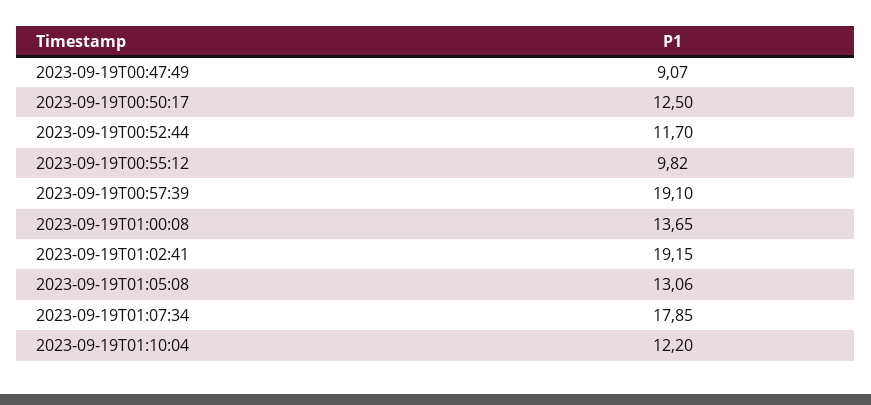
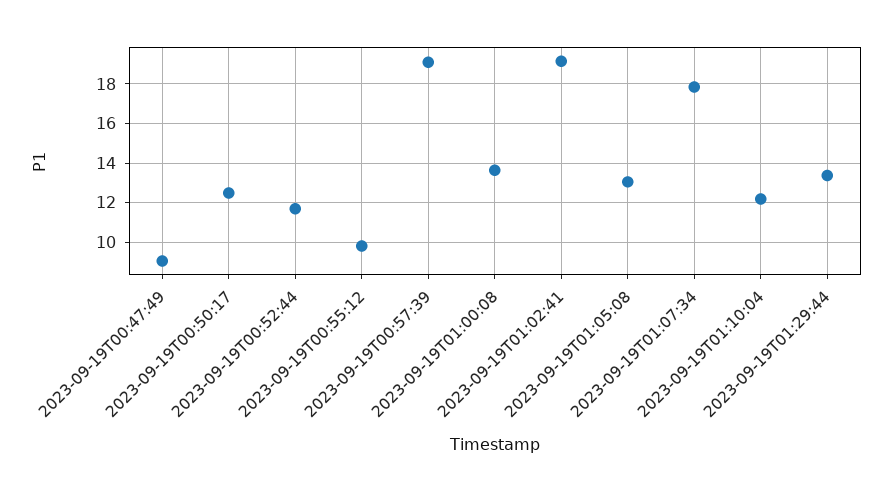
2023-09-19T01:29:44: none -> 13.5

